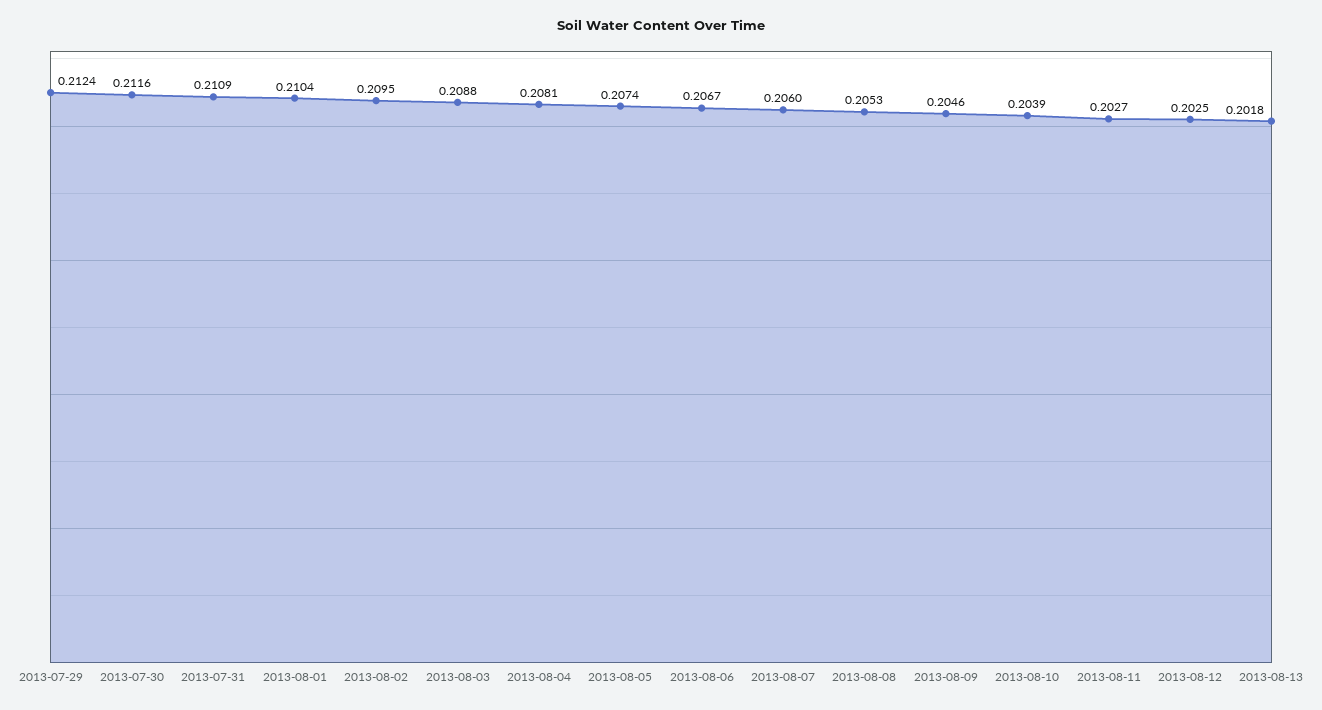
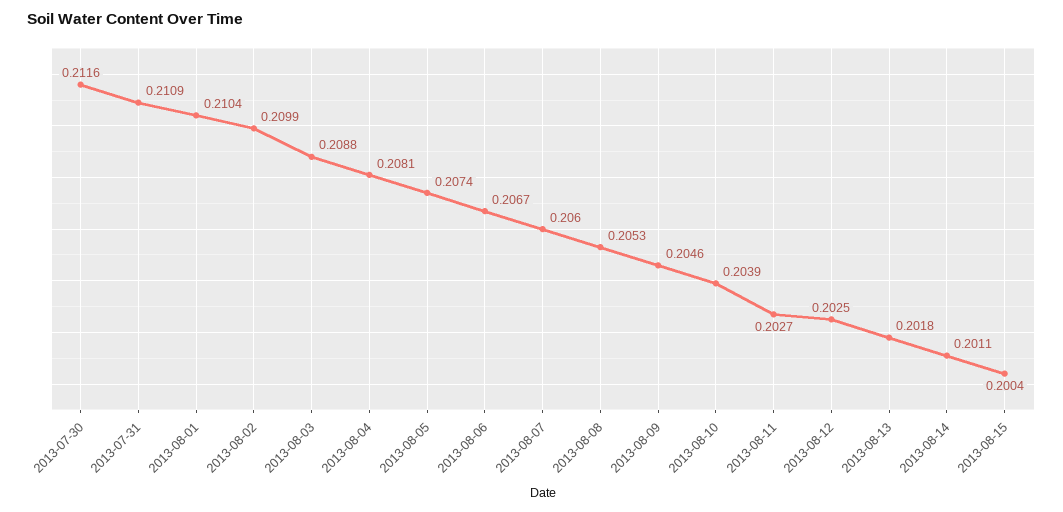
2013-07-29: 0.2124 -> none
2013-08-02: 0.2095 -> 0.2099
2013-08-14: none -> 0.2011
2013-08-15: none -> 0.2004

